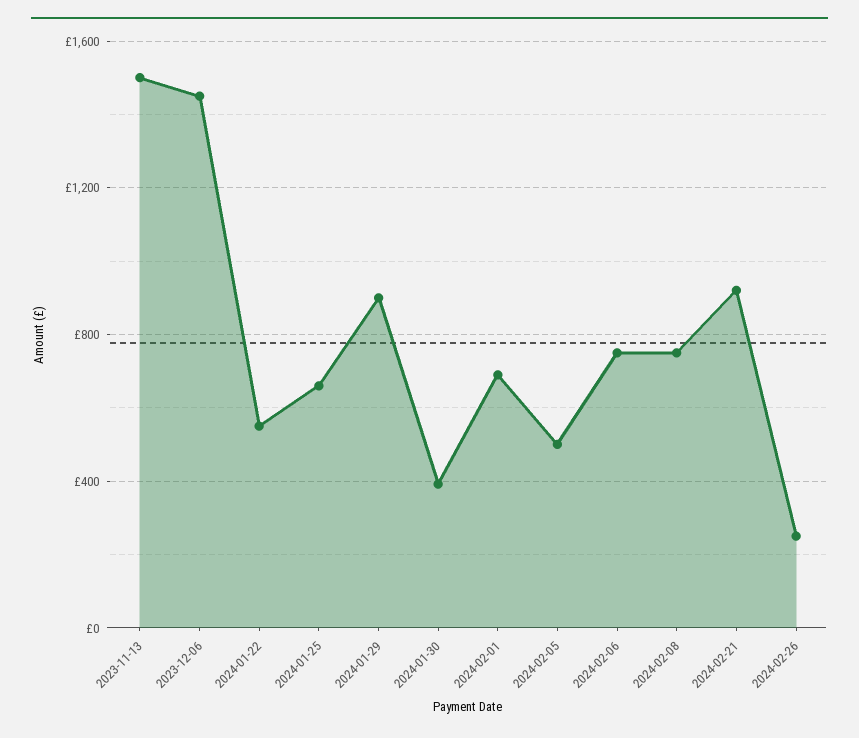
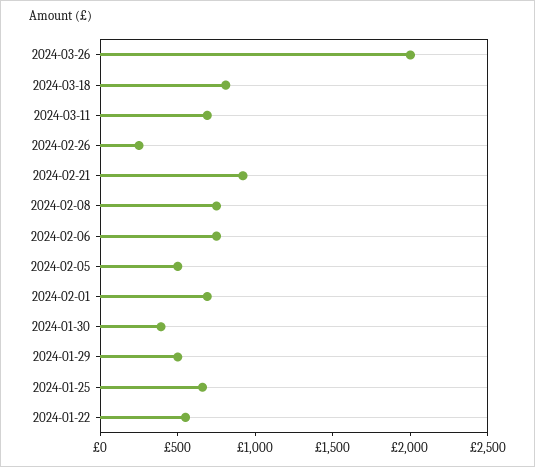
2023-11-13: 1500 -> none
2023-12-06: 1450 -> none
2024-01-29: 900 -> 500
2024-03-26: none -> 2000
2024-03-18: none -> 800
2024-03-11: none -> 700

